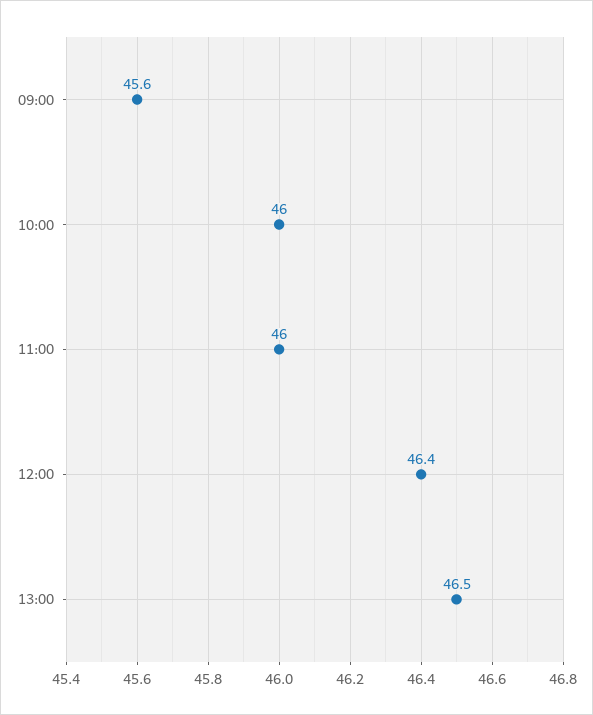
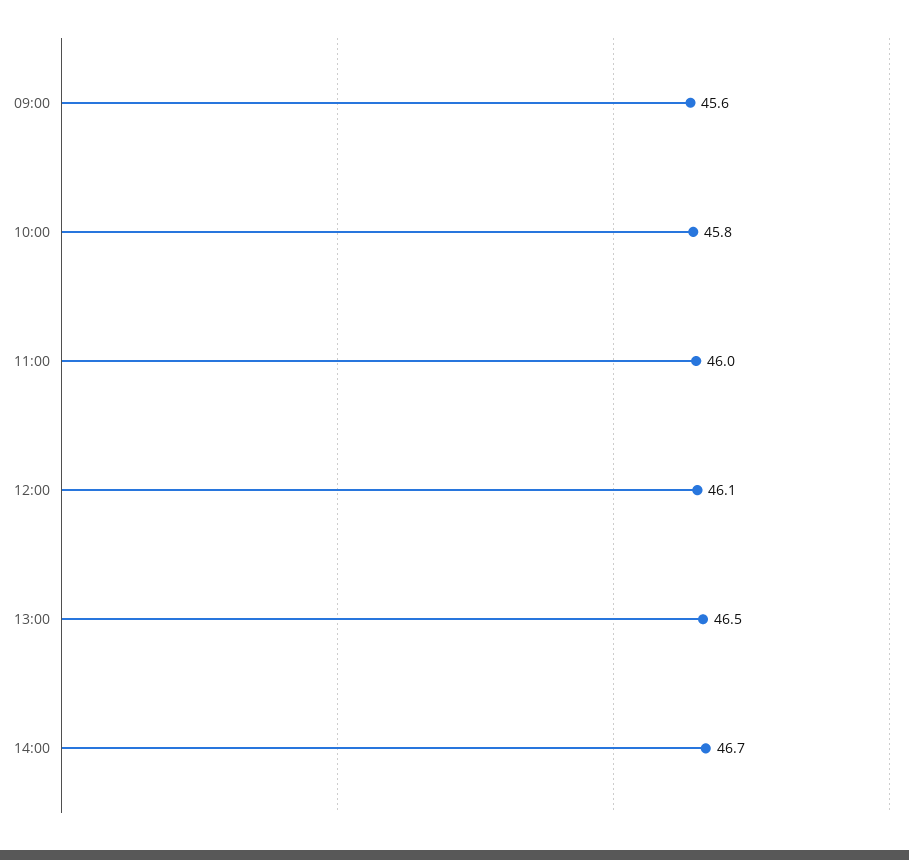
10:00: 46 -> 45.8
12:00: 46.4 -> 46.1
14:00: none -> 46.7

